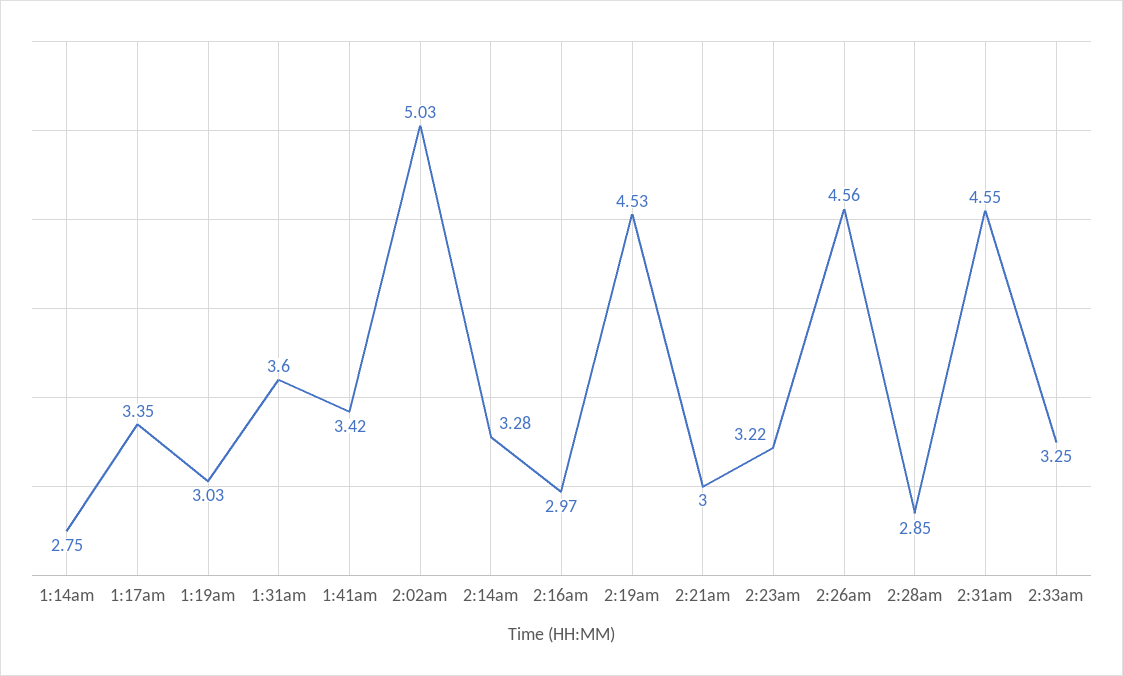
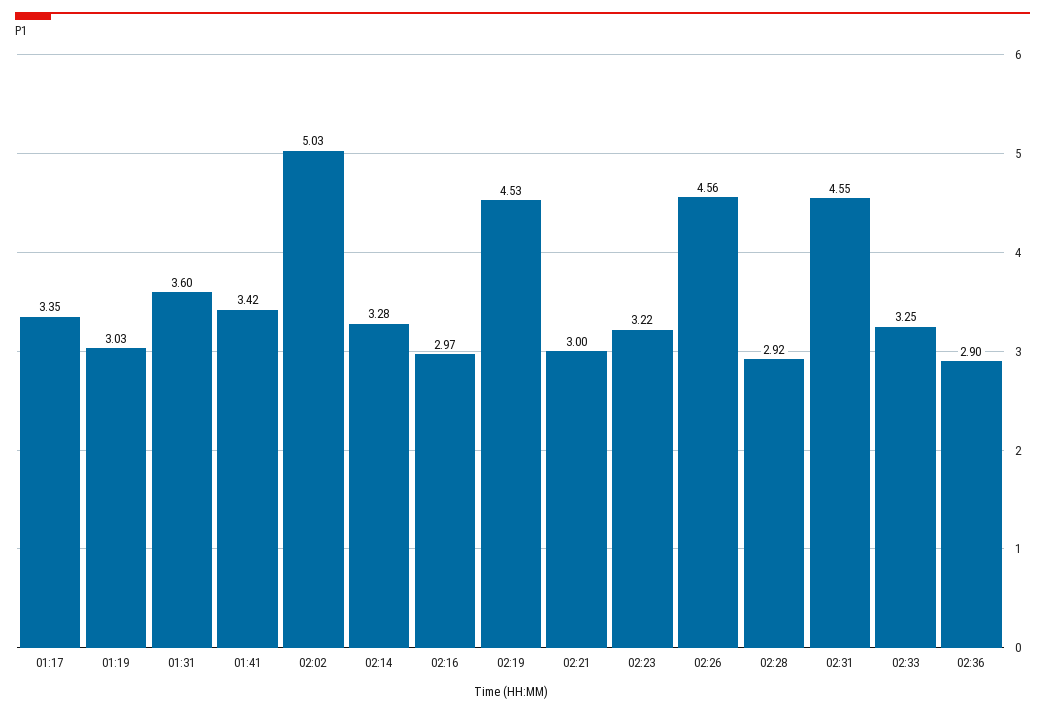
1:14am: 2.75 -> none
2:28am: 2.85 -> 2.92
02:36: none -> 2.9

